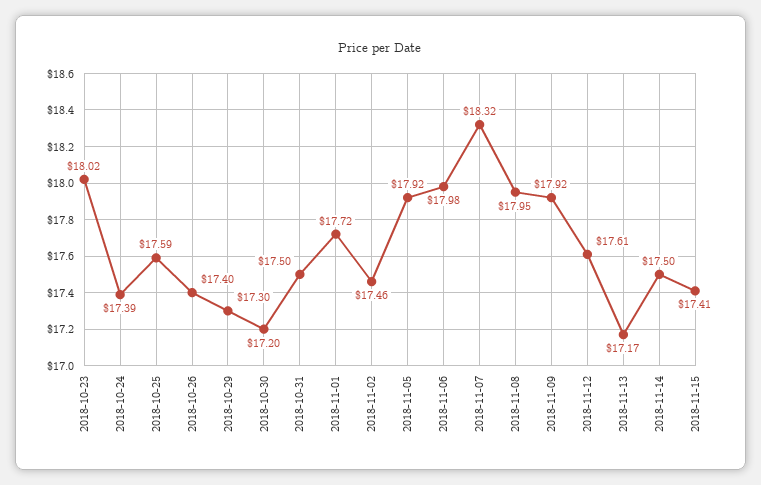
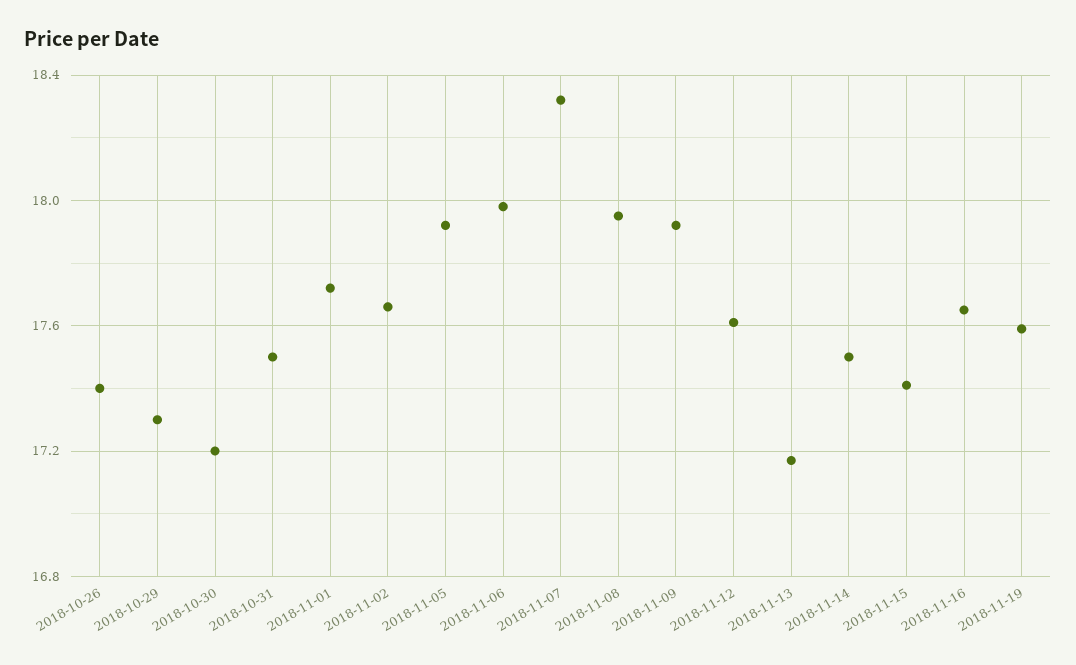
2018-10-23: 18.02 -> none
2018-10-24: 17.39 -> none
2018-10-25: 17.59 -> none
2018-11-02: 17.46 -> 17.65
2018-11-16: none -> 17.65
2018-11-19: none -> 17.6

